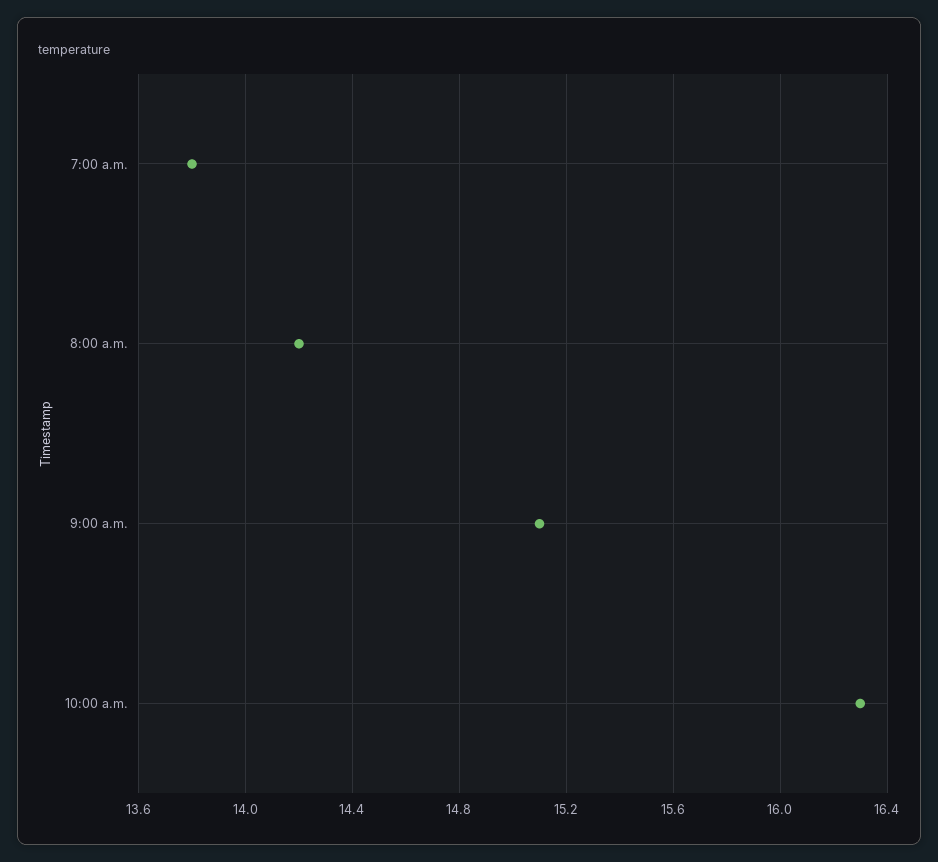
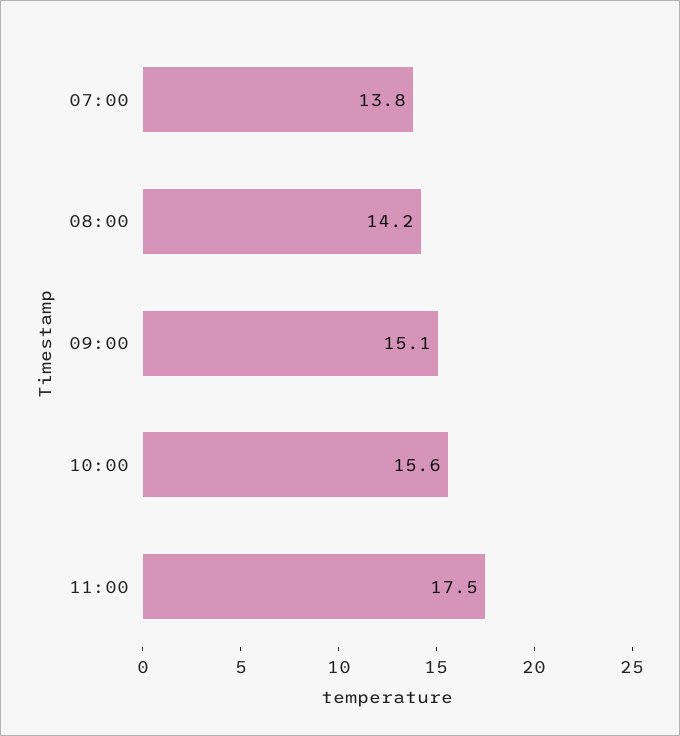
10:00 a.m.: 16.3 -> 15.6
11:00: none -> 17.5

